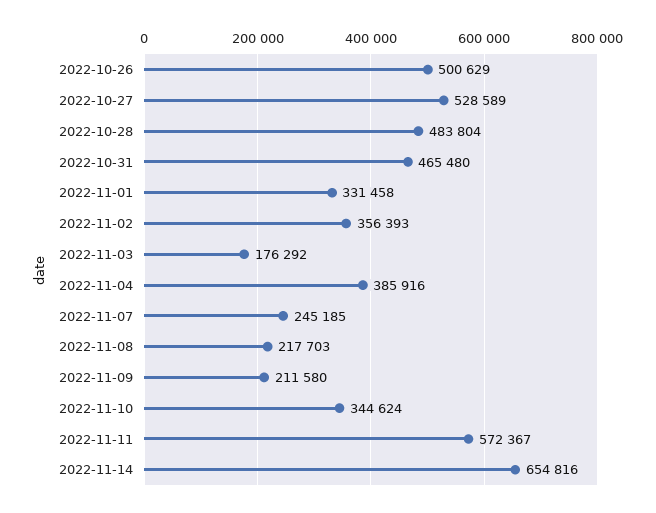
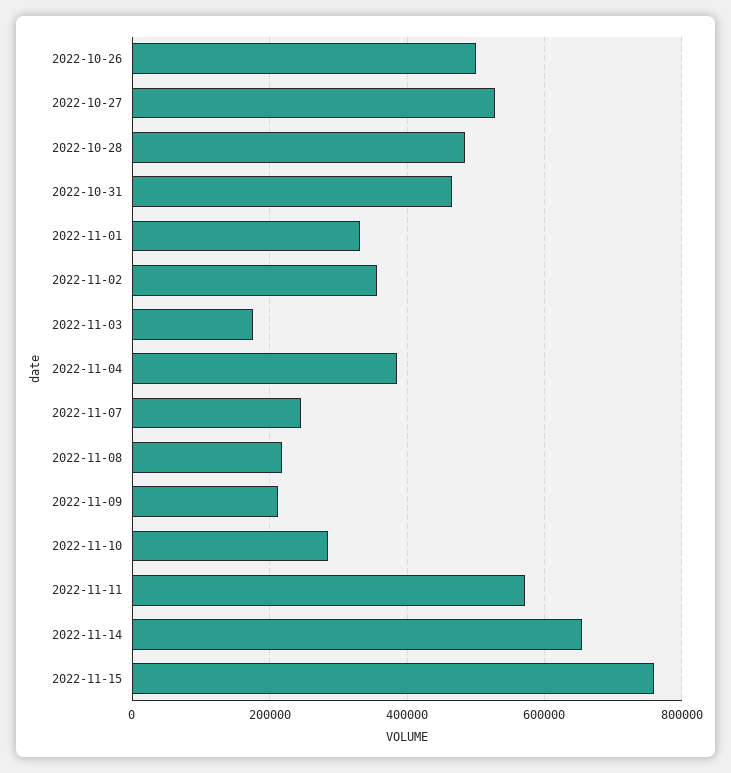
2022-11-10: 344624 -> 280000
2022-11-15: none -> 760000

